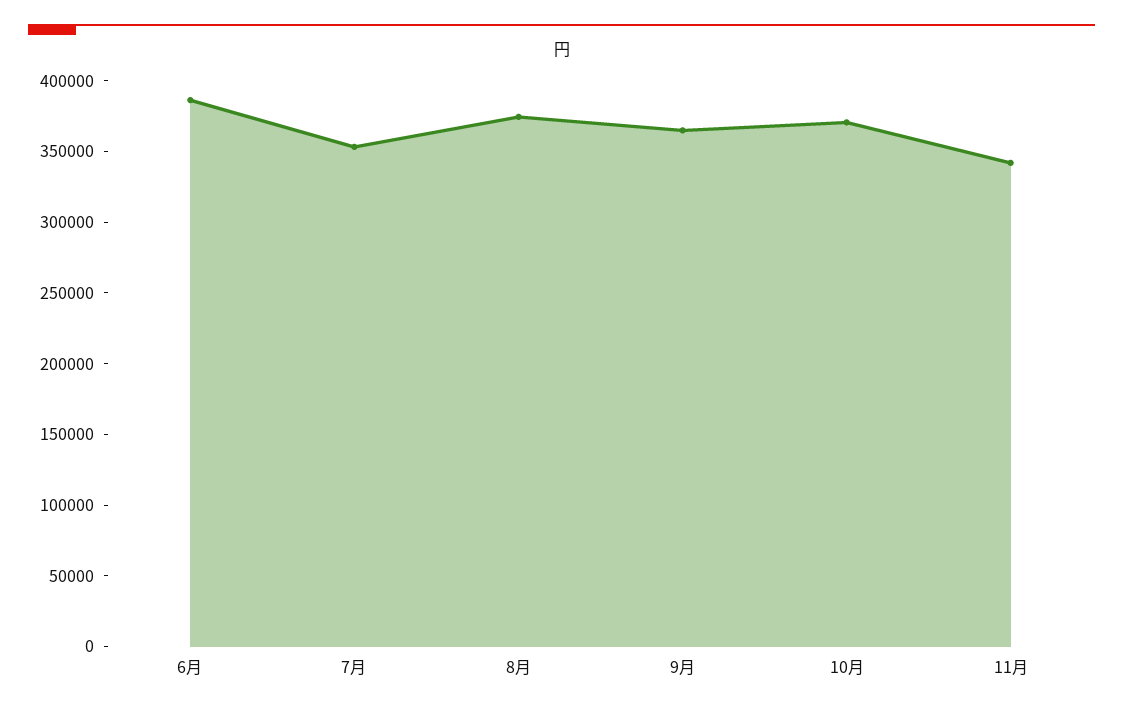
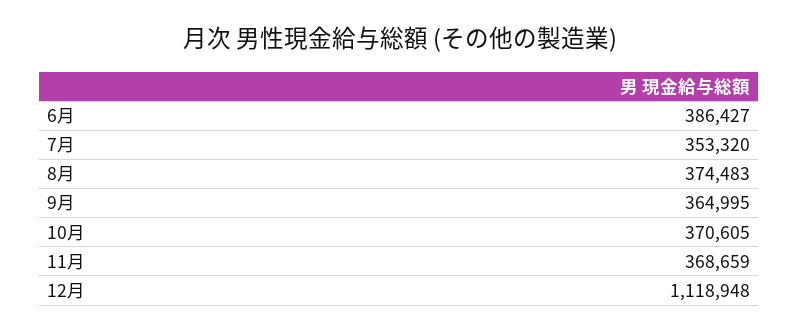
11月: 340000 -> 368659
12月: none -> 1118948

